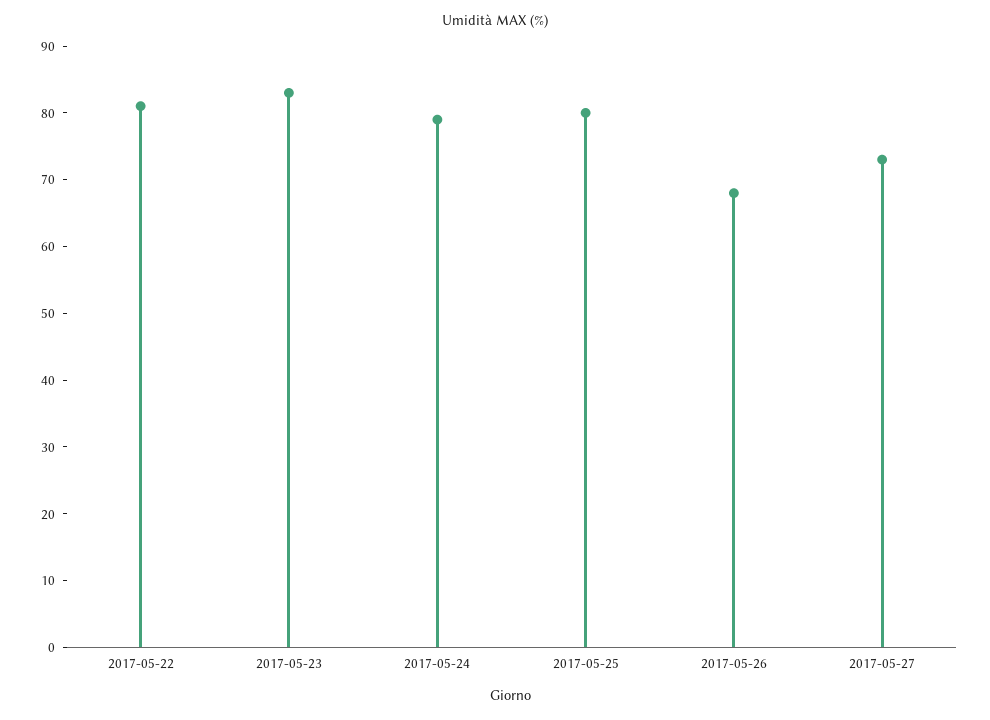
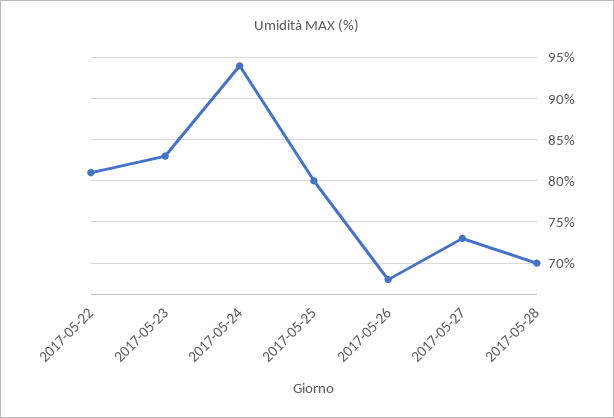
2017-05-24: 80 -> 94
2017-05-28: none -> 70

